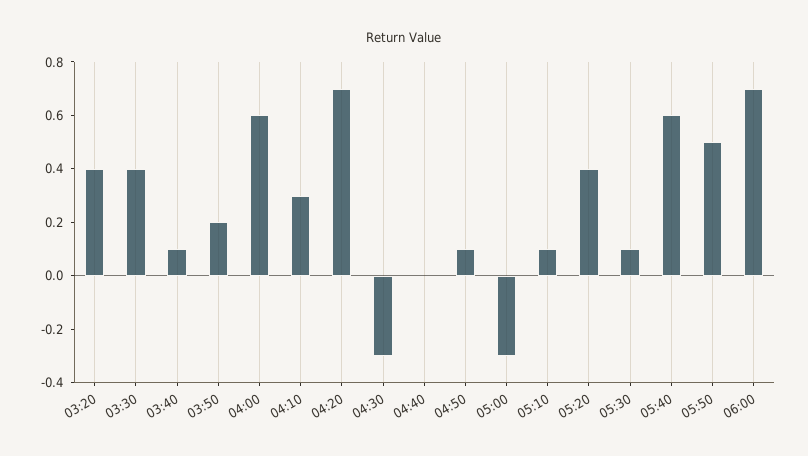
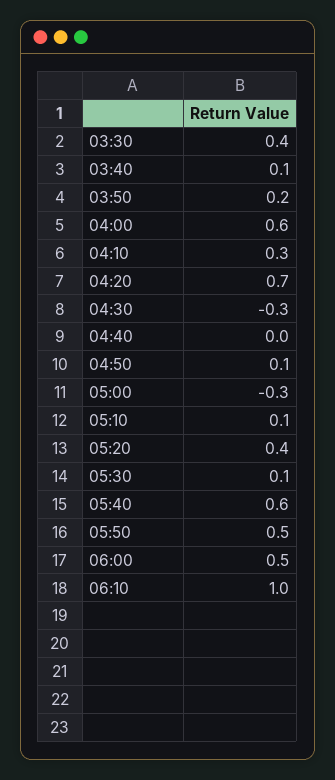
03:20: 0.4 -> none
06:00: 0.7 -> 0.5
06:10: none -> 1

